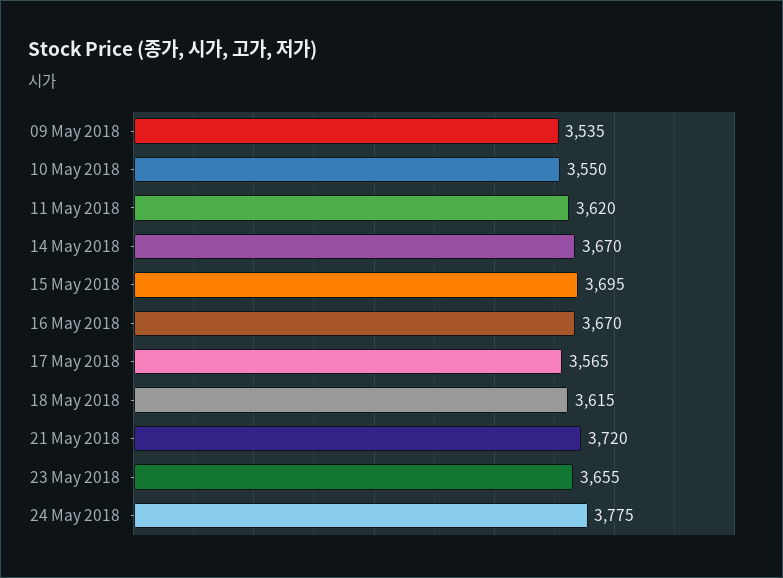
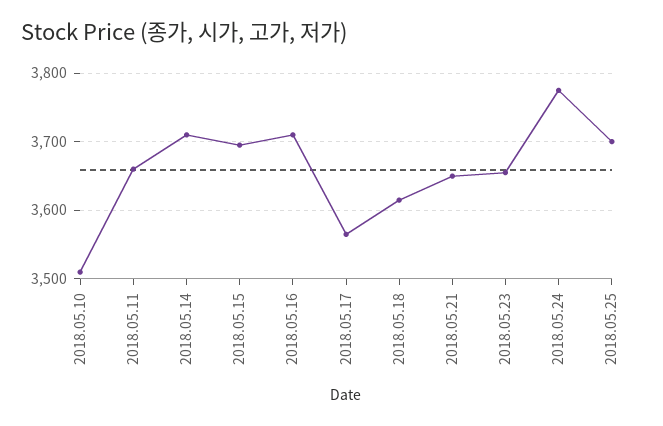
09 May 2018: 3535 -> none
10 May 2018: 3550 -> 3510
11 May 2018: 3620 -> 3660
14 May 2018: 3670 -> 3710
16 May 2018: 3670 -> 3710
21 May 2018: 3720 -> 3650
2018.05.25: none -> 3700

